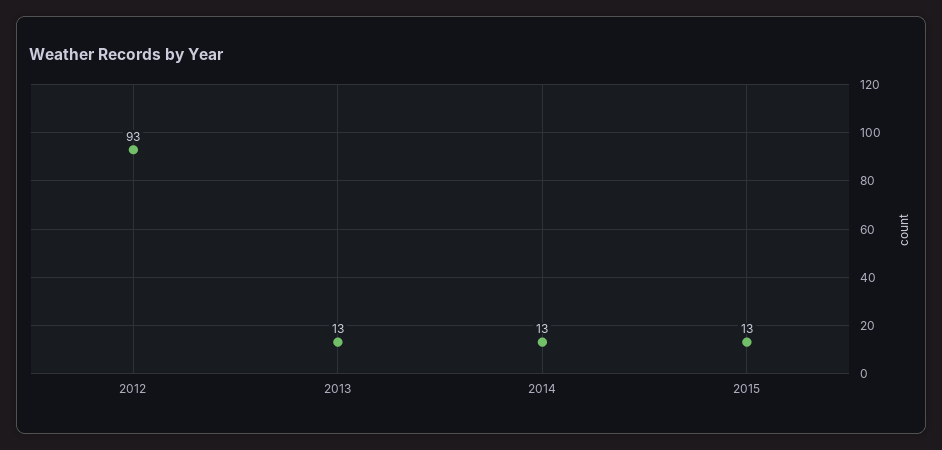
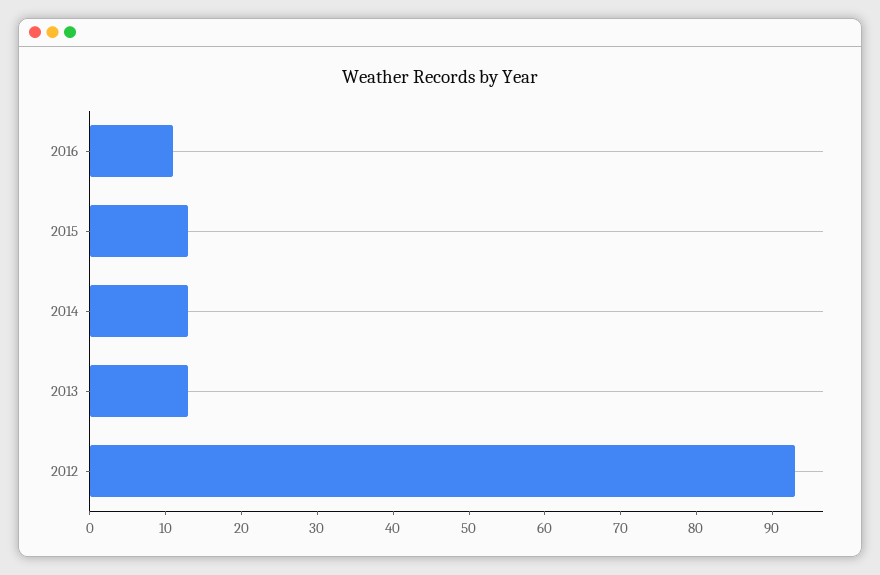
2016: none -> 10

